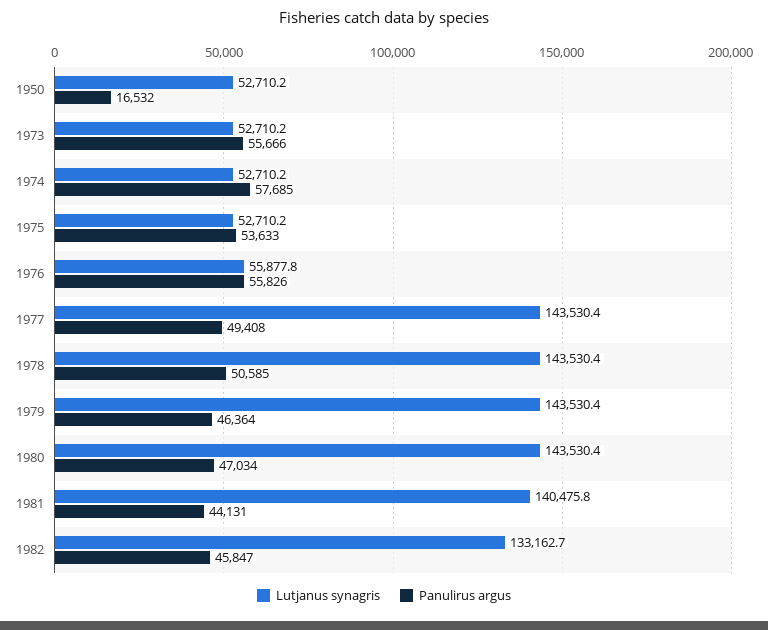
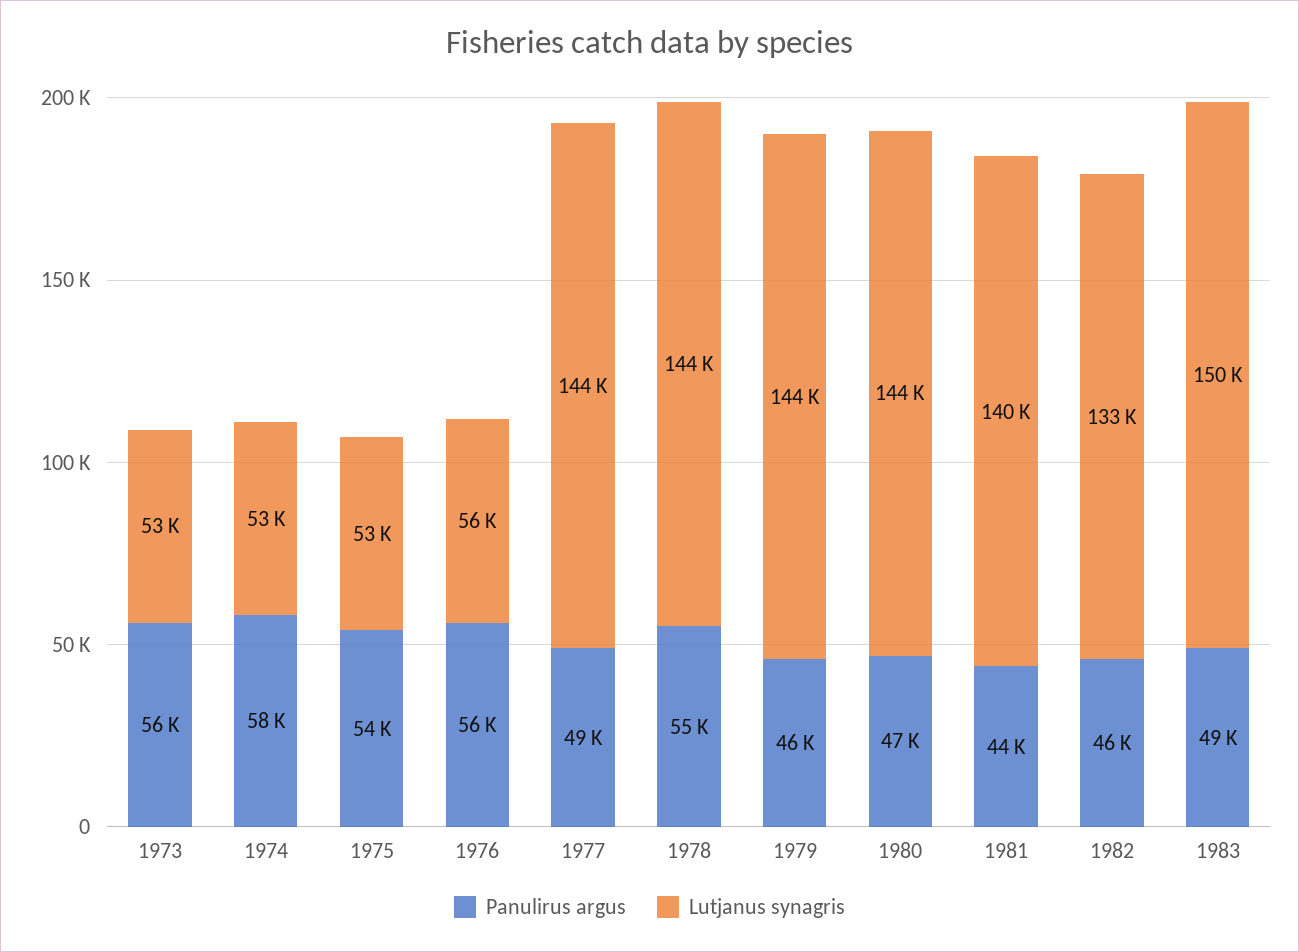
Lutjanus synagris, 1950: 52710.2 -> none
Panulirus argus, 1950: 16532 -> none
Panulirus argus, 1978: 50585 -> 55000
Panulirus argus, 1983: none -> 49000
Lutjanus synagris, 1983: none -> 150000

